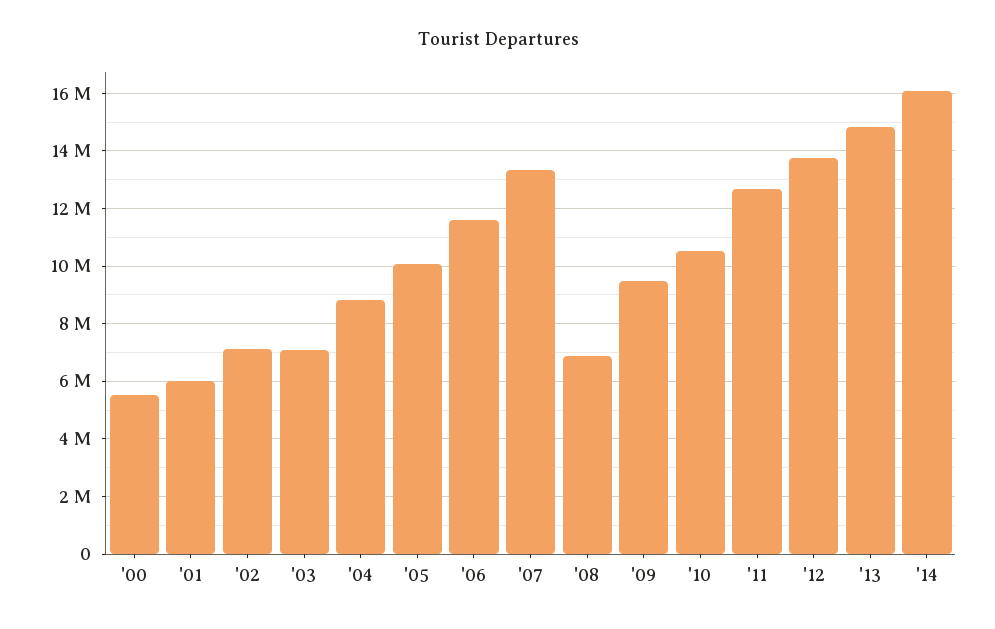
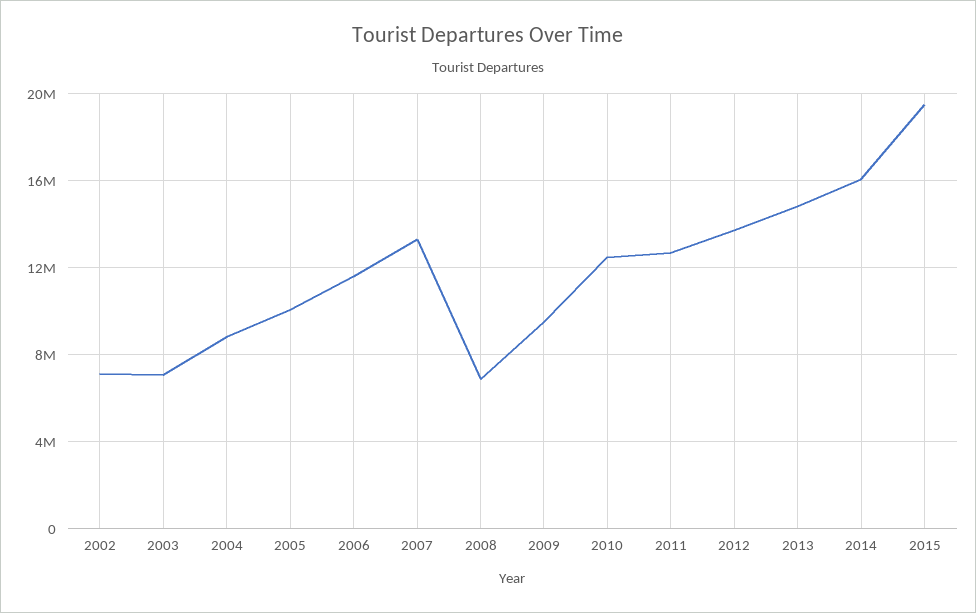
'00: 5500000 -> none
'01: 6000000 -> none
'10: 10500000 -> 12500000
2015: none -> 19500000

